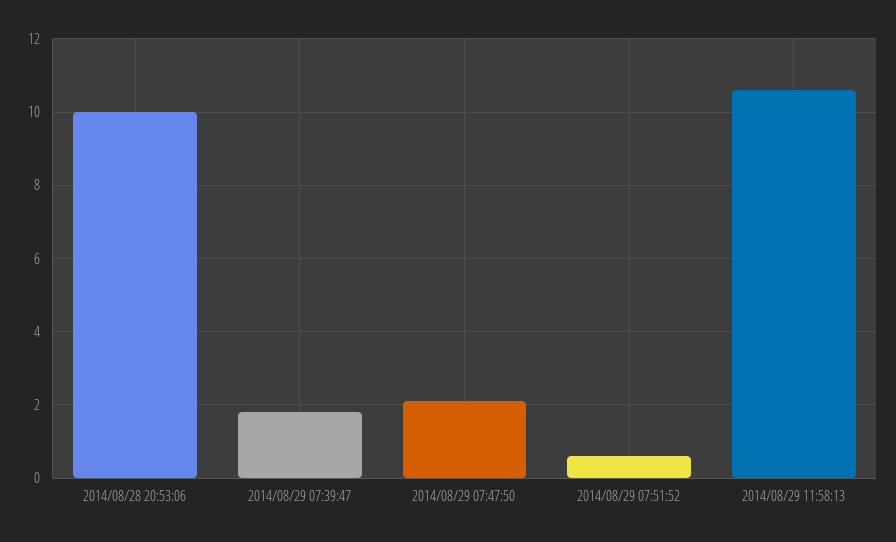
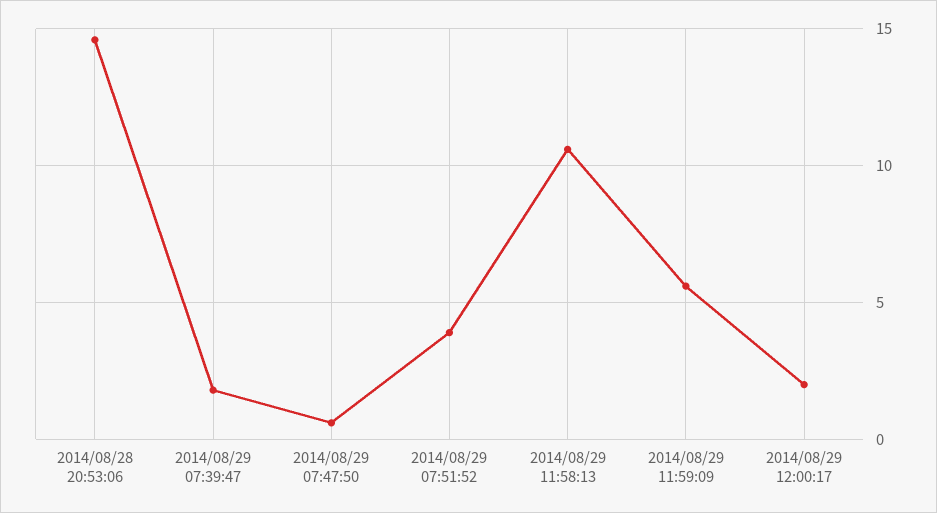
2014/08/28 20:53:06: 10 -> 14.5
2014/08/29 07:47:50: 2 -> 0.5
2014/08/29 07:51:52: 0.5 -> 4
2014/08/29 11:59:09: none -> 5.5
2014/08/29 12:00:17: none -> 2

